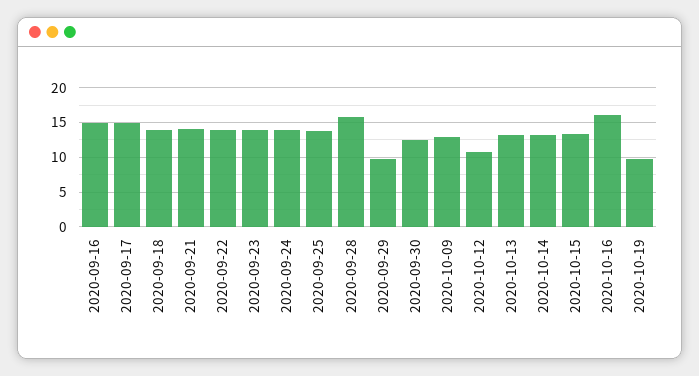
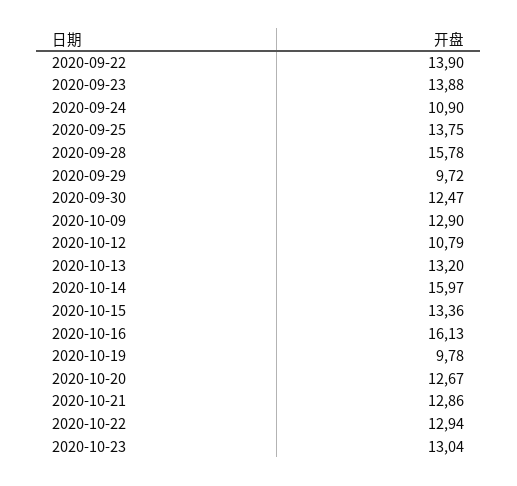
2020-09-16: 15 -> none
2020-09-17: 15 -> none
2020-09-18: 14 -> none
2020-09-21: 14 -> none
2020-09-24: 14 -> 10.9
2020-10-14: 13 -> 15.97
2020-10-20: none -> 12.67
2020-10-21: none -> 12.86
2020-10-22: none -> 12.94
2020-10-23: none -> 13.04

